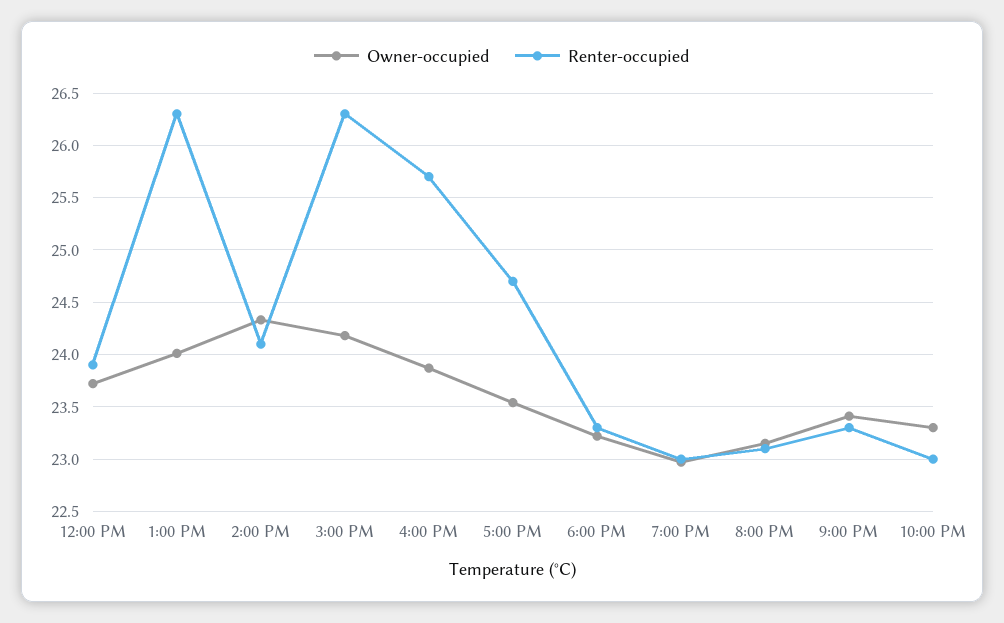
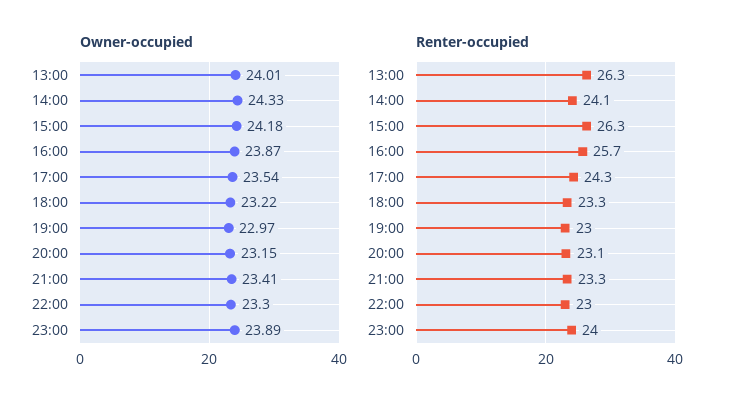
Owner-occupied, 12:00 PM: 23.7 -> none
Renter-occupied, 12:00 PM: 23.9 -> none
Renter-occupied, 5:00 PM: 24.7 -> 24.3
Owner-occupied, 23:00: none -> 23.89
Renter-occupied, 23:00: none -> 24

